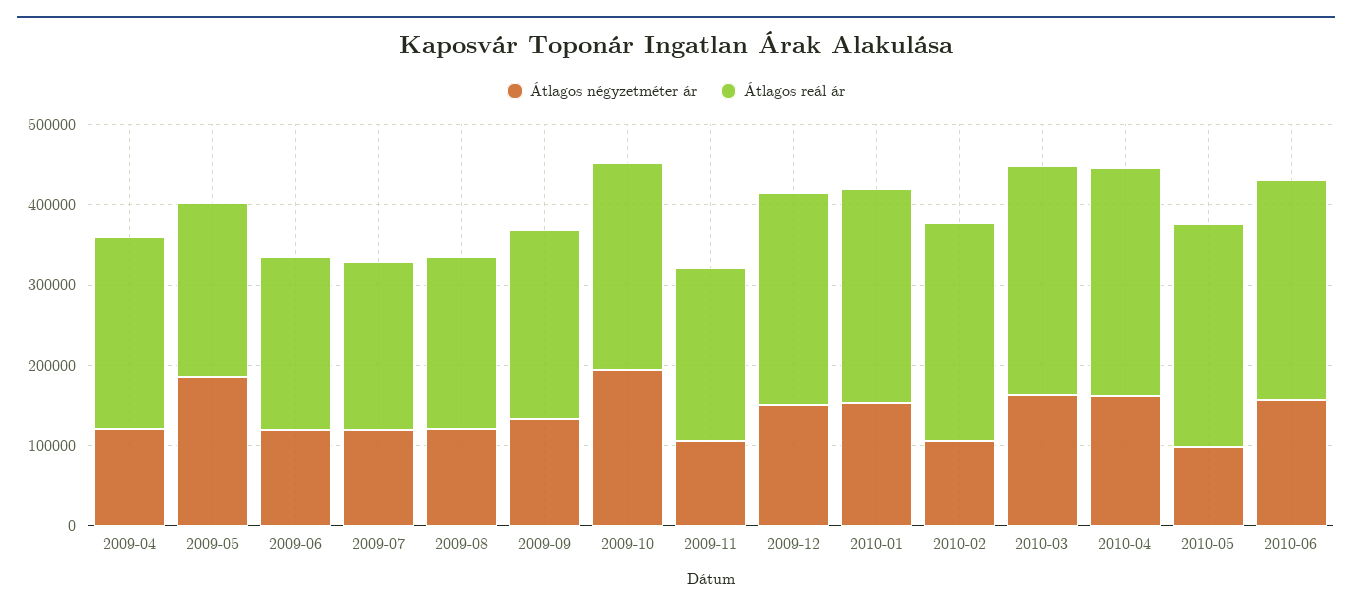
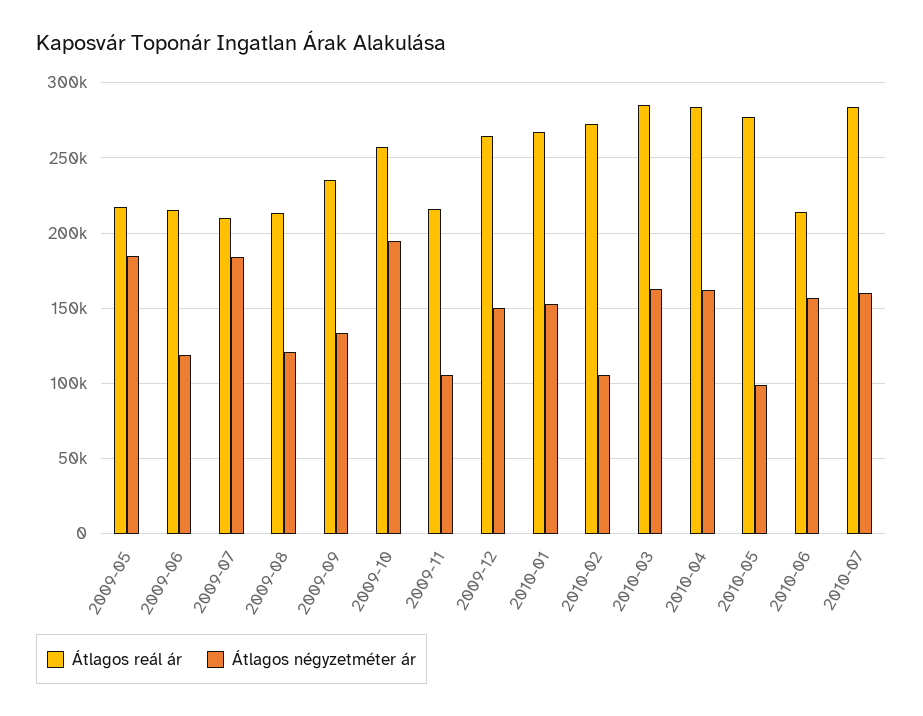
Átlagos négyzetméter ár, 2009-04: 120000 -> none
Átlagos reál ár, 2009-04: 240000 -> none
Átlagos négyzetméter ár, 2009-07: 120000 -> 185000
Átlagos reál ár, 2010-06: 280000 -> 215000
Átlagos reál ár, 2010-07: none -> 285000
Átlagos négyzetméter ár, 2010-07: none -> 160000

